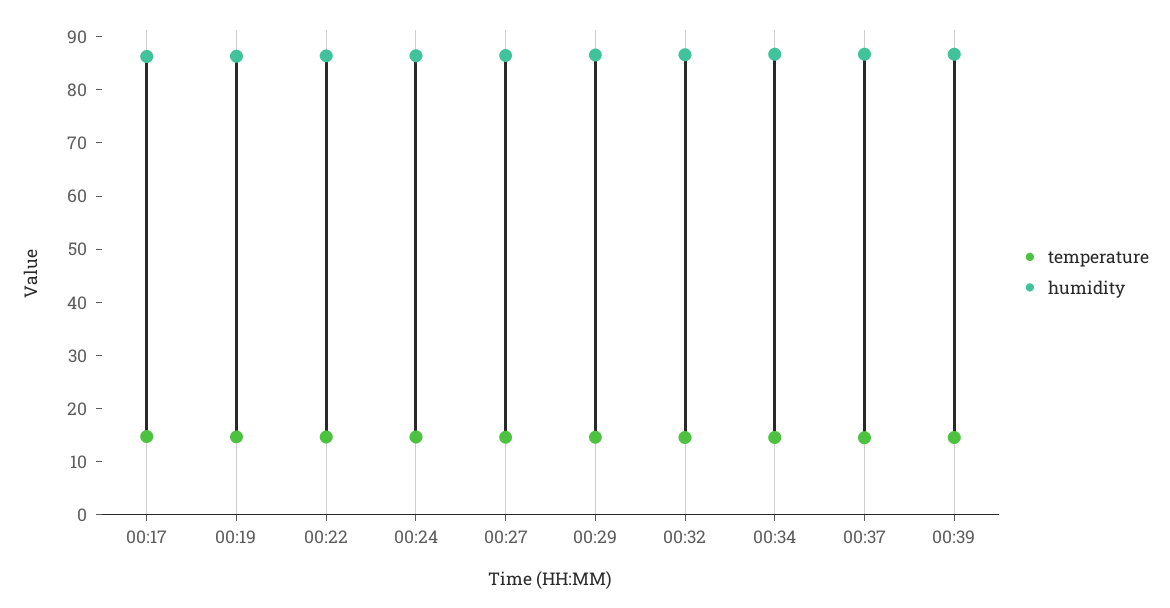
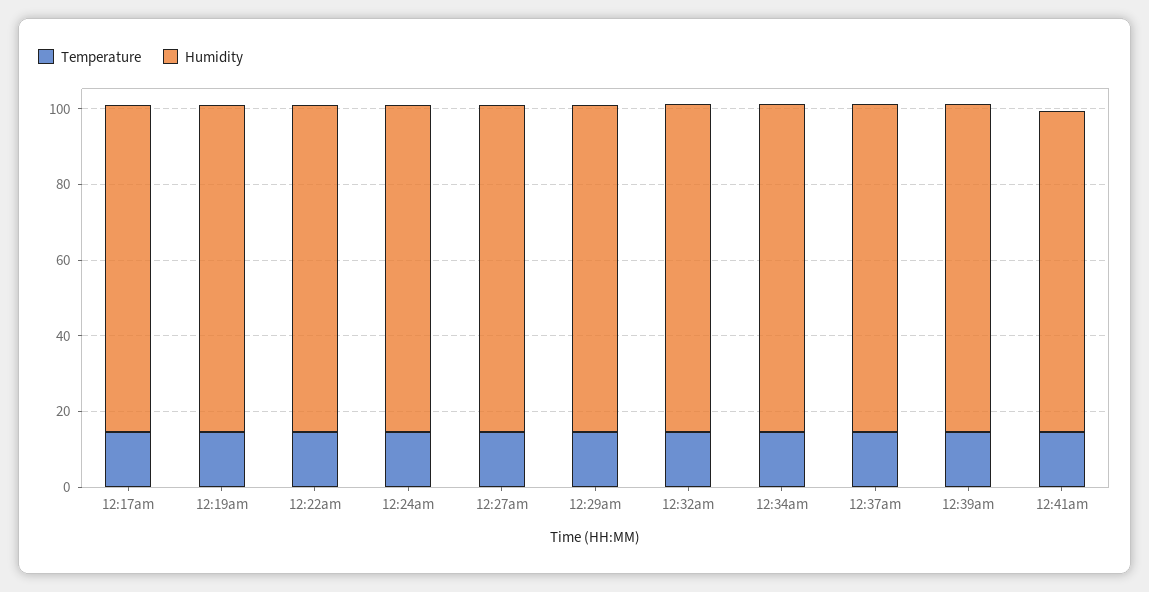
temperature, 12:41am: none -> 15
humidity, 12:41am: none -> 85

